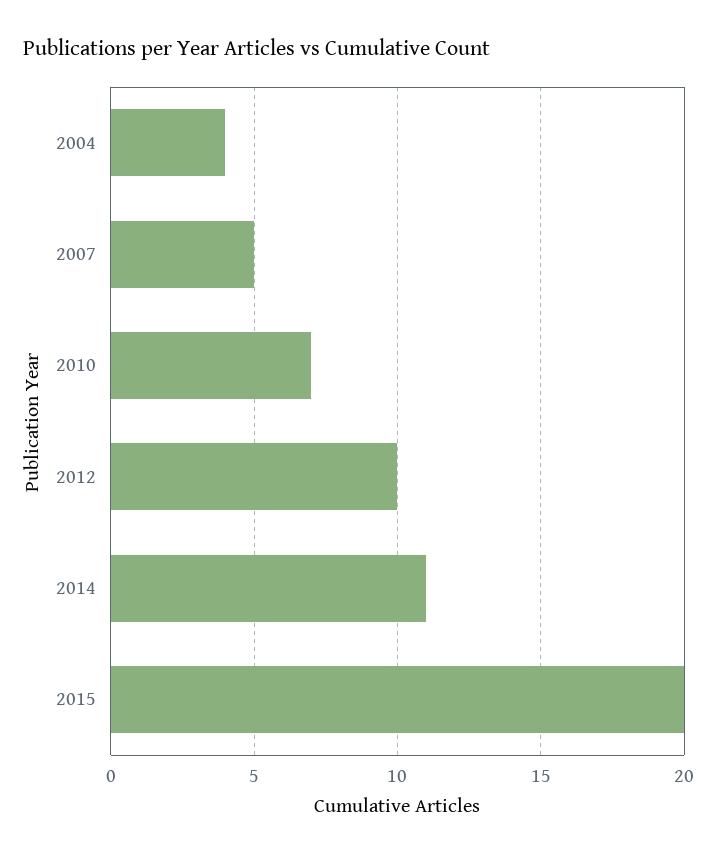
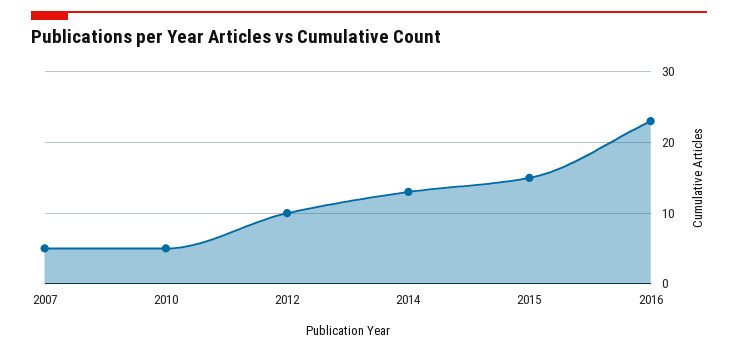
2004: 4 -> none
2010: 7 -> 5
2014: 11 -> 13
2015: 20 -> 15
2016: none -> 23

